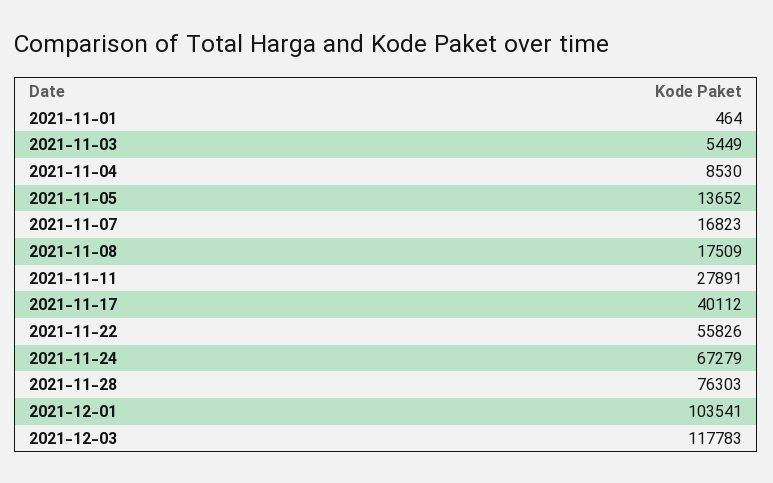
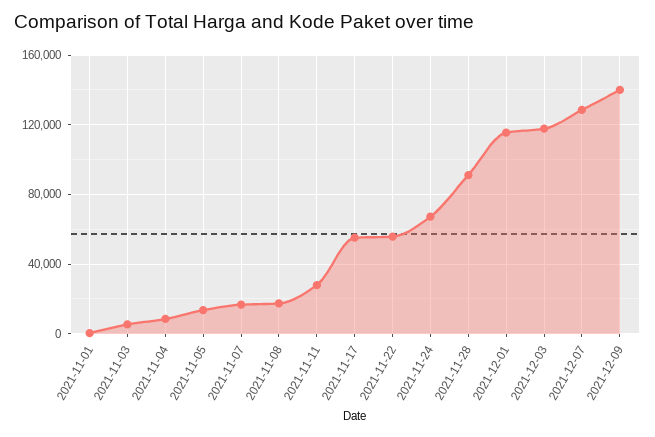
2021-11-17: 40112 -> 55000
2021-11-28: 76303 -> 90000
2021-12-01: 103541 -> 115000
2021-12-07: none -> 130000
2021-12-09: none -> 140000

